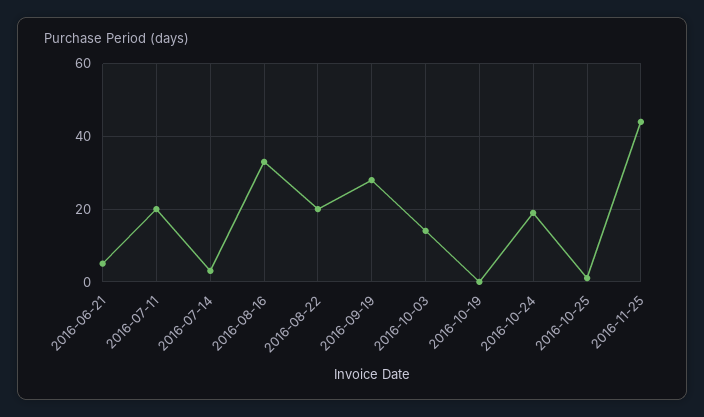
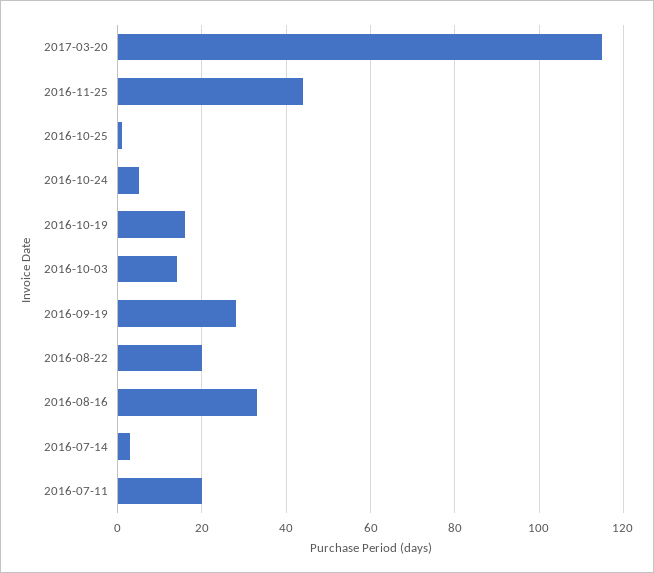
2016-06-21: 5 -> none
2016-10-19: 0 -> 15
2016-10-24: 20 -> 5
2017-03-20: none -> 115

